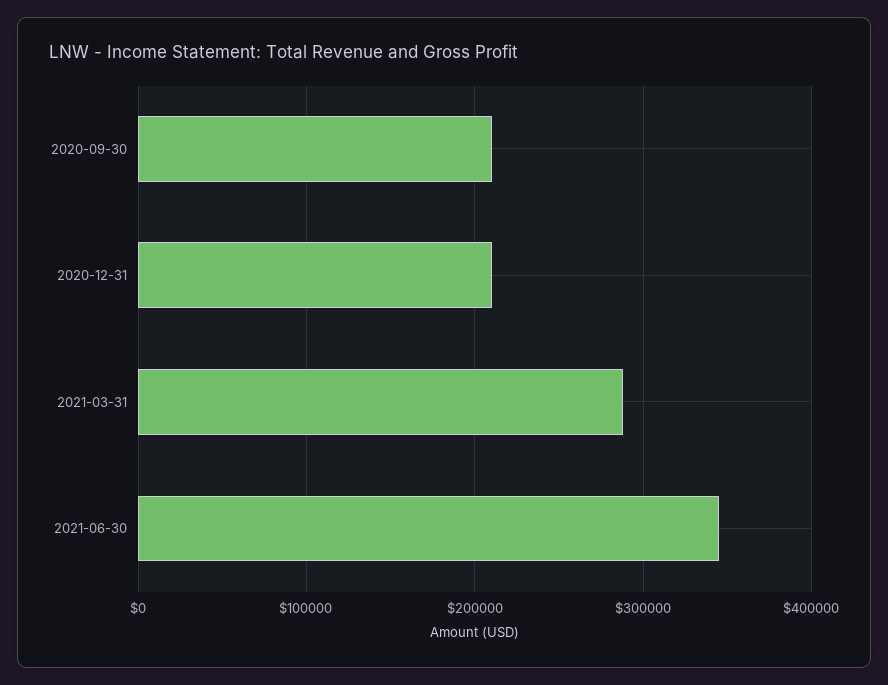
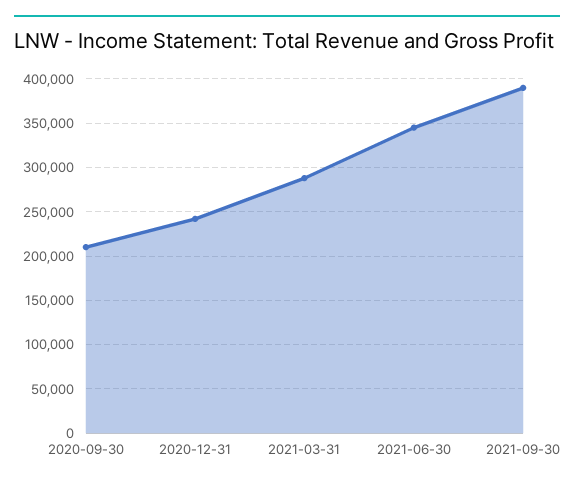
2020-12-31: 210000 -> 240000
2021-09-30: none -> 390000

